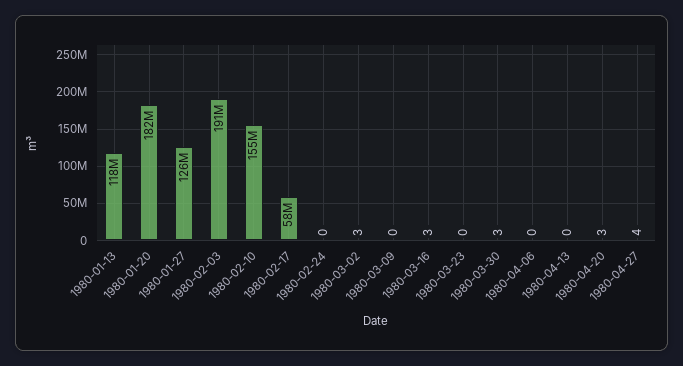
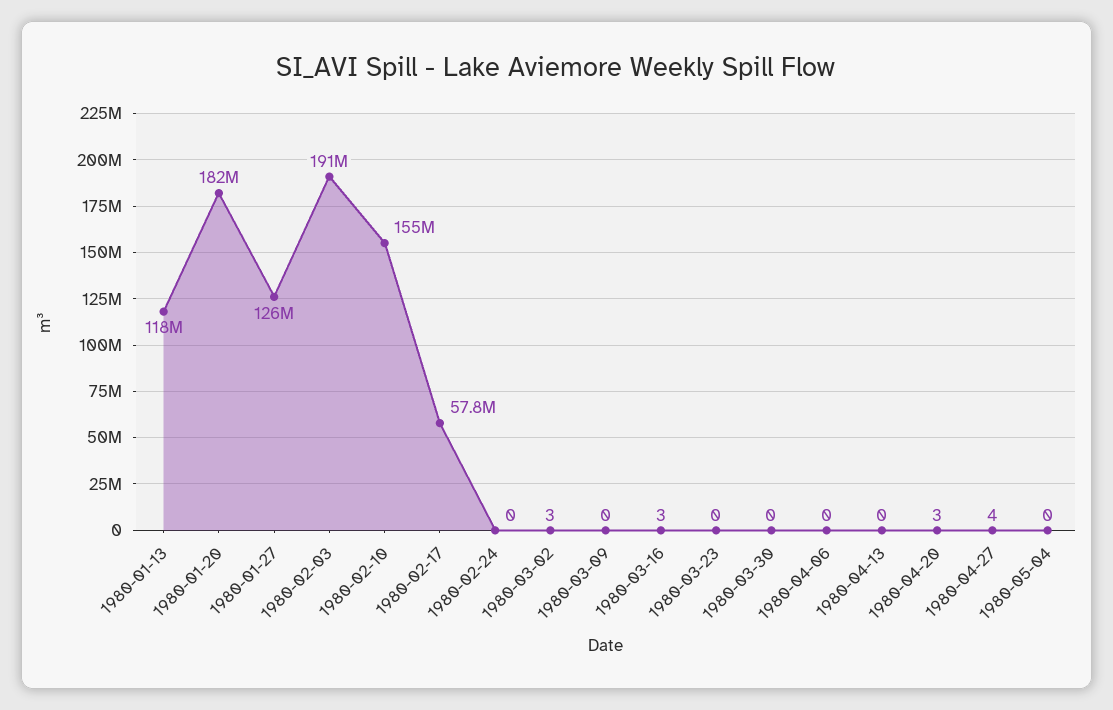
1980-03-30: 3 -> 0
1980-05-04: none -> 0

